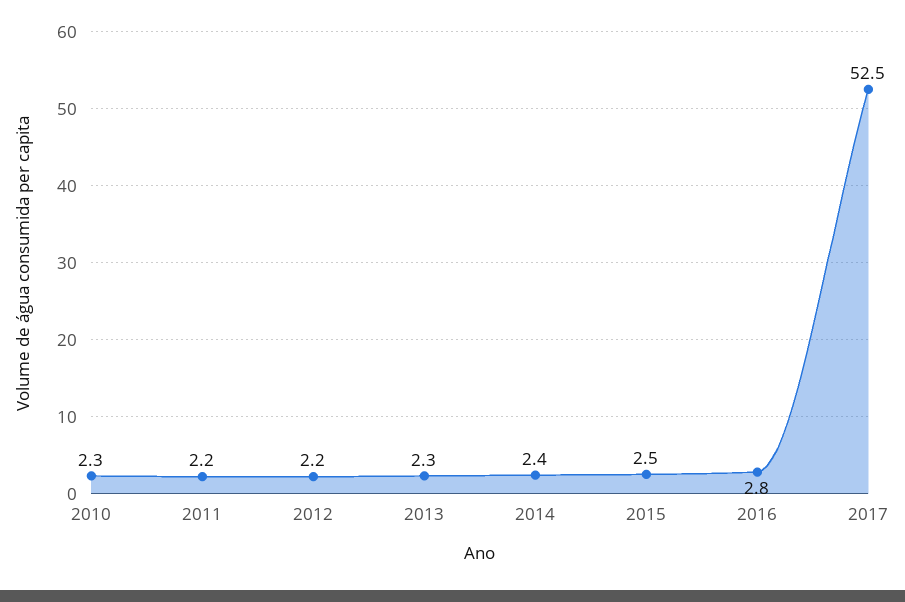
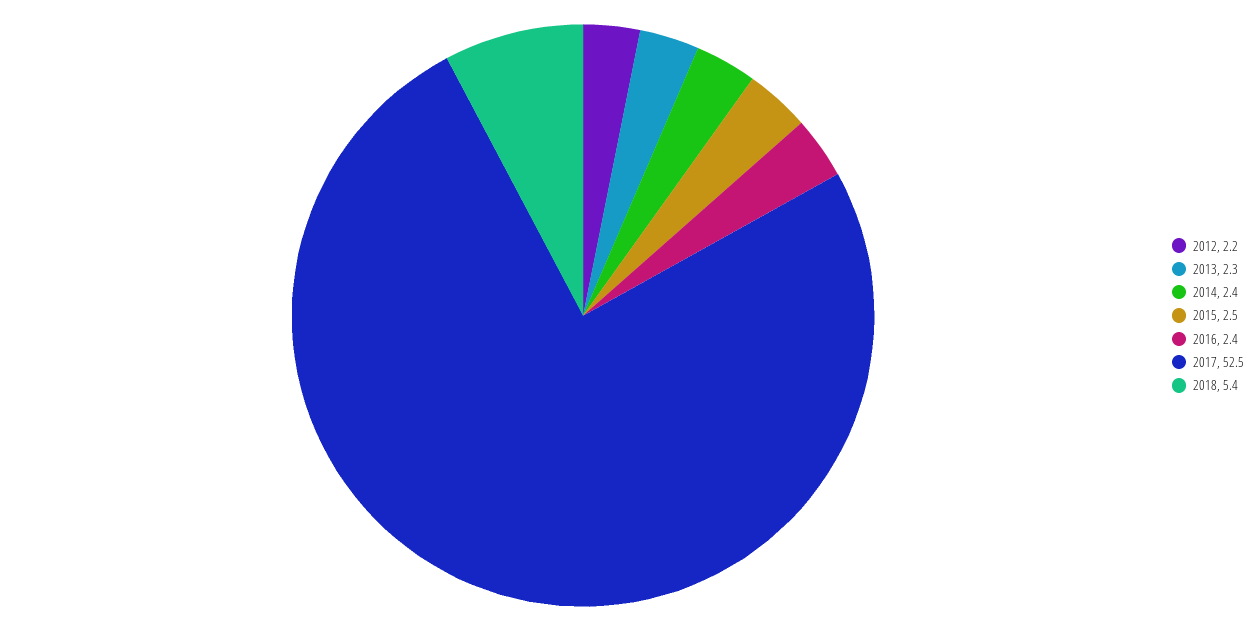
2010: 2.3 -> none
2011: 2.2 -> none
2016: 2.8 -> 2.4
2018: none -> 5.4

